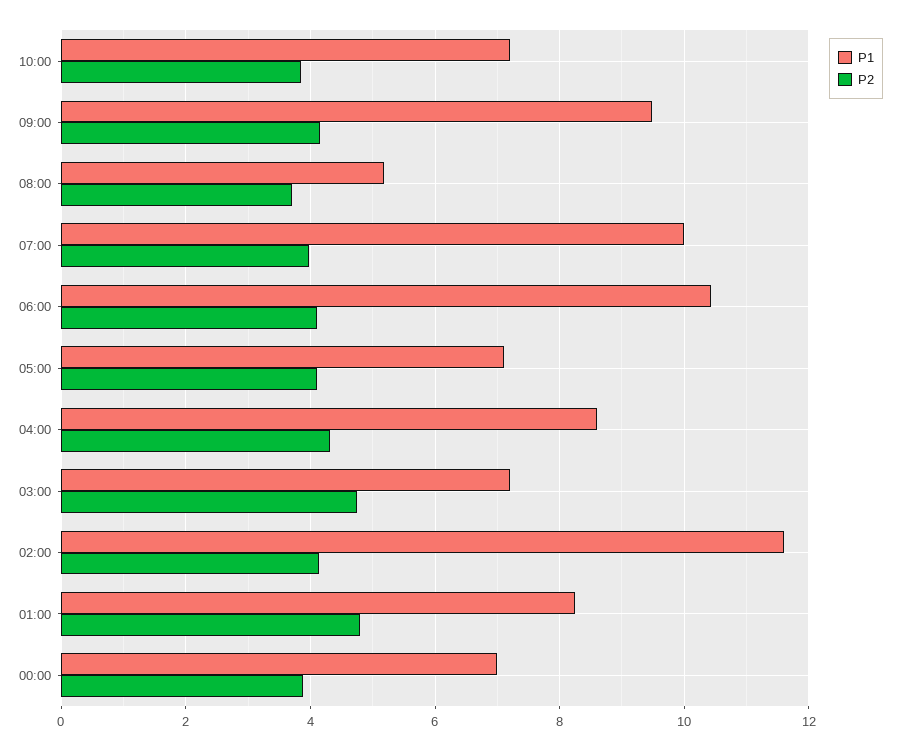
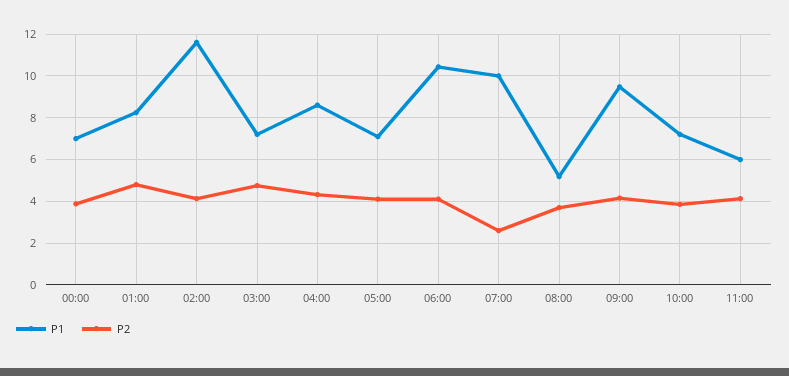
P2, 07:00: 4 -> 2.5
P1, 11:00: none -> 6
P2, 11:00: none -> 4

